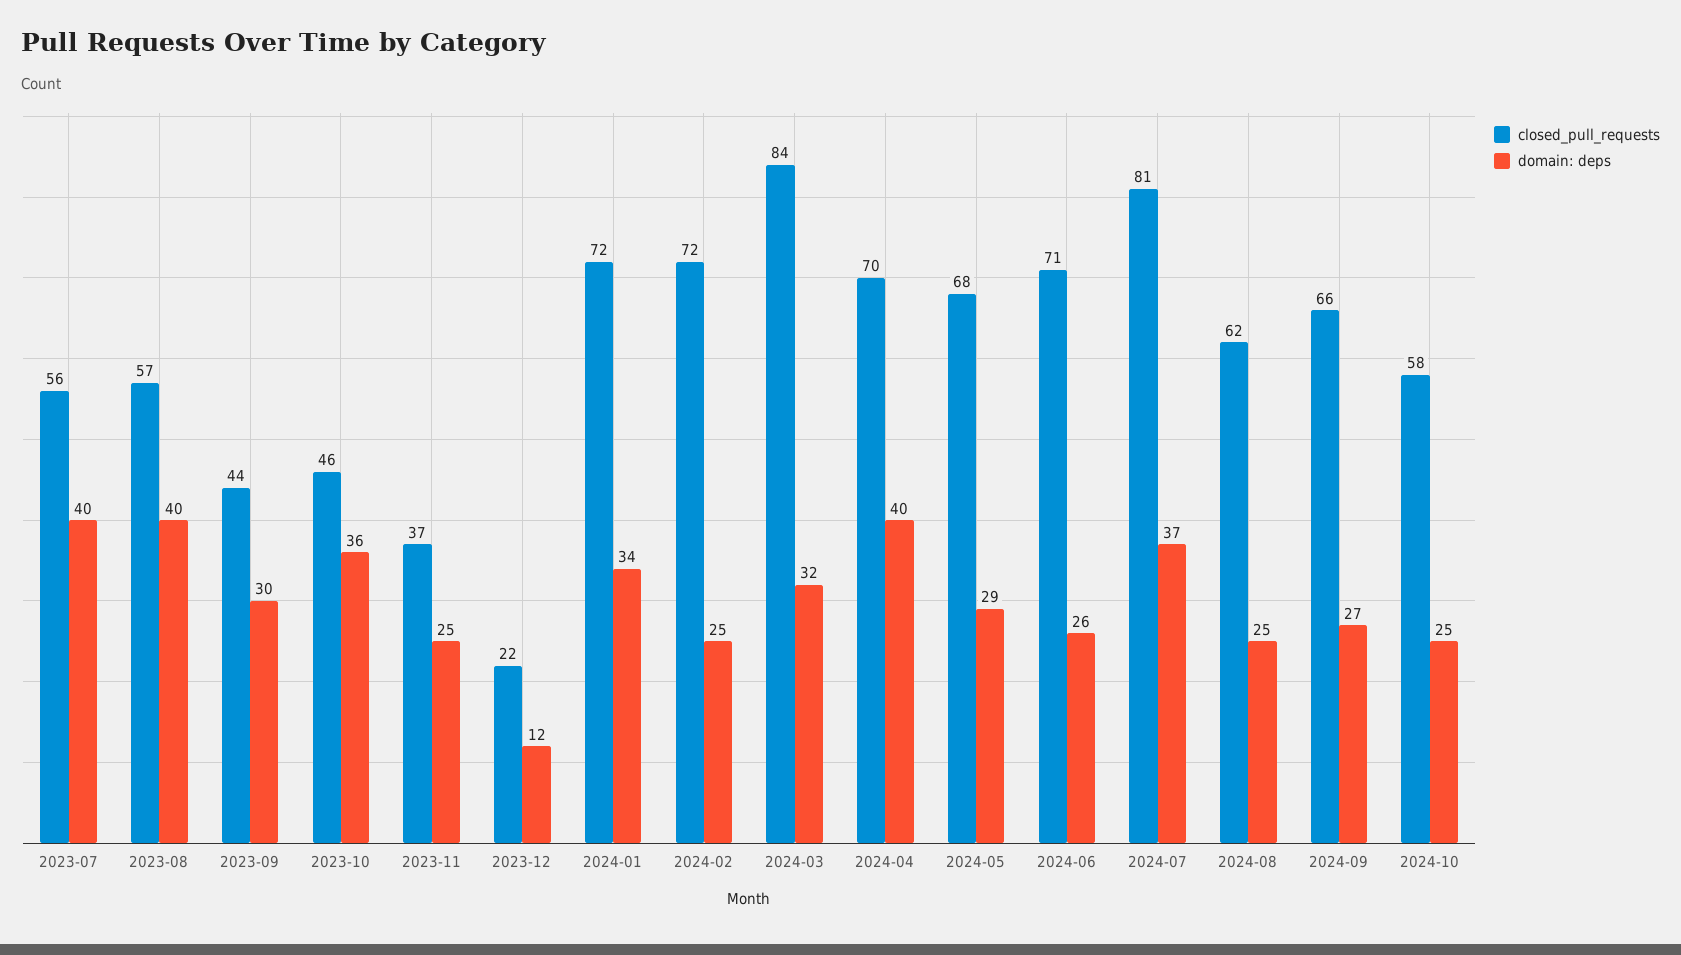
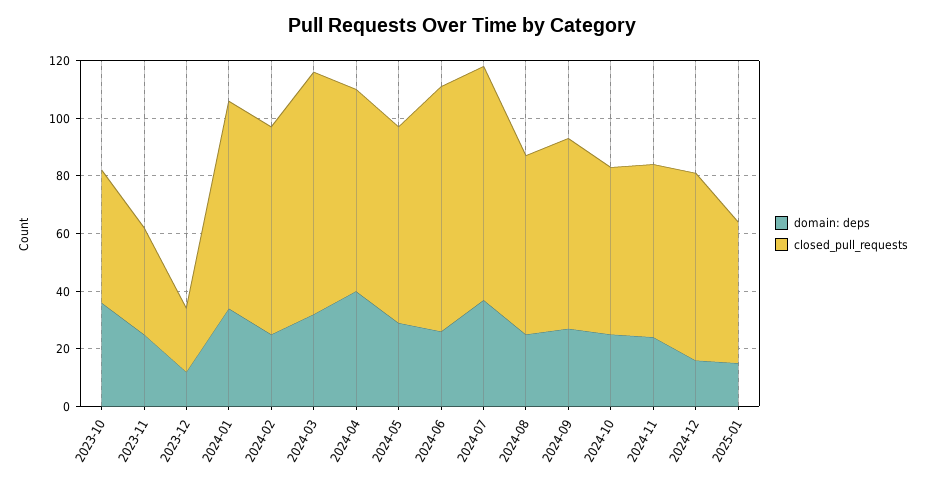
closed_pull_requests, 2023-07: 56 -> none
domain: deps, 2023-07: 40 -> none
closed_pull_requests, 2023-08: 57 -> none
domain: deps, 2023-08: 40 -> none
closed_pull_requests, 2023-09: 44 -> none
domain: deps, 2023-09: 30 -> none
closed_pull_requests, 2024-06: 71 -> 85
domain: deps, 2024-11: none -> 25
closed_pull_requests, 2024-11: none -> 60
domain: deps, 2024-12: none -> 15
closed_pull_requests, 2024-12: none -> 65
domain: deps, 2025-01: none -> 15
closed_pull_requests, 2025-01: none -> 50

